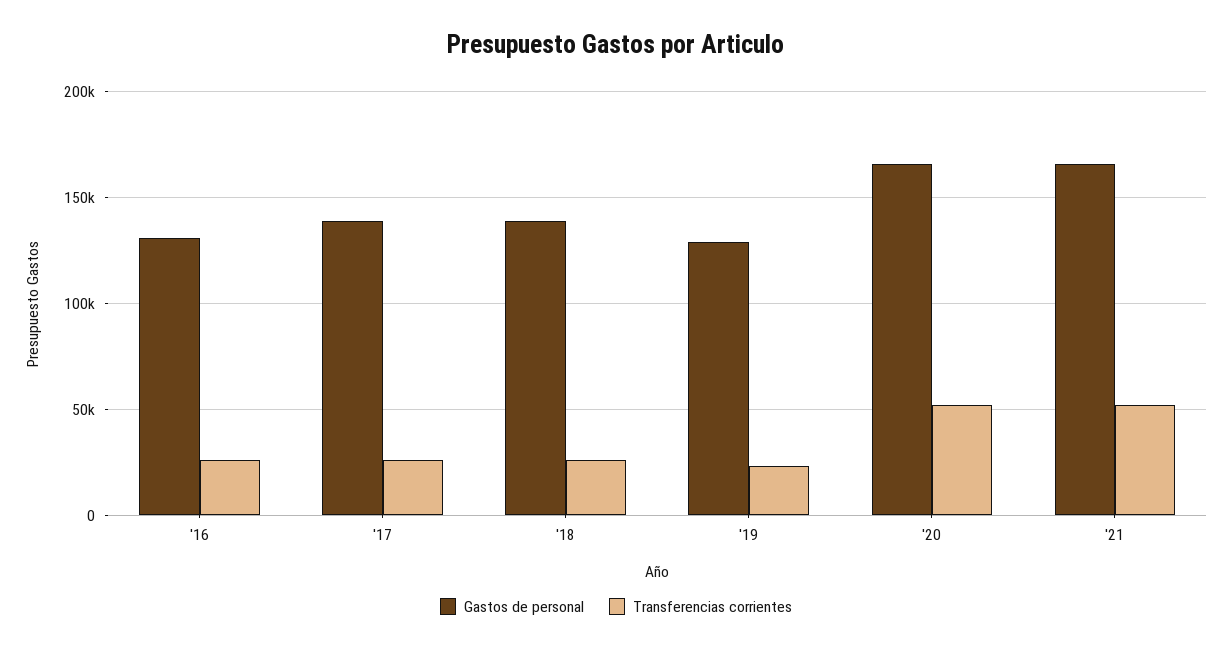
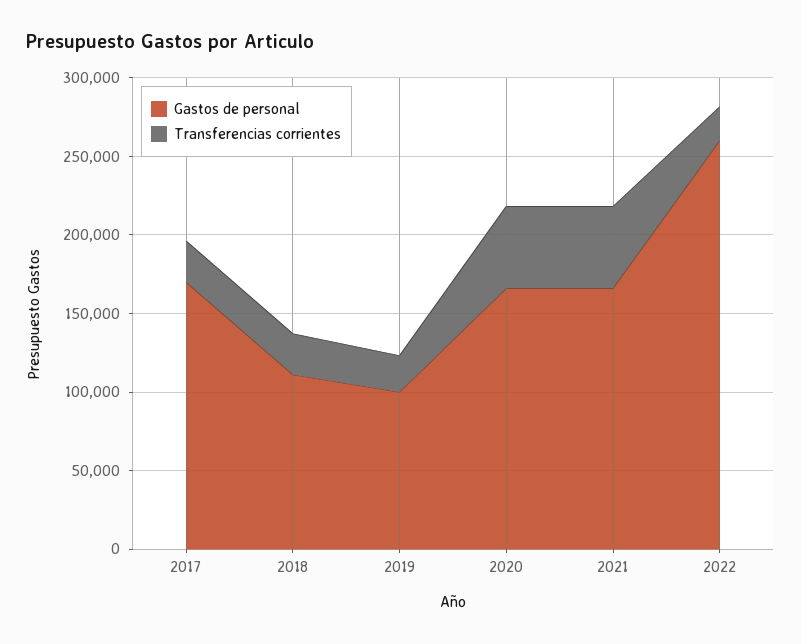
Gastos de personal, '16: 130000 -> none
Transferencias corrientes, '16: 25000 -> none
Gastos de personal, '17: 140000 -> 170000
Gastos de personal, '18: 140000 -> 110000
Gastos de personal, '19: 130000 -> 100000
Gastos de personal, 2022: none -> 260000
Transferencias corrientes, 2022: none -> 20000

